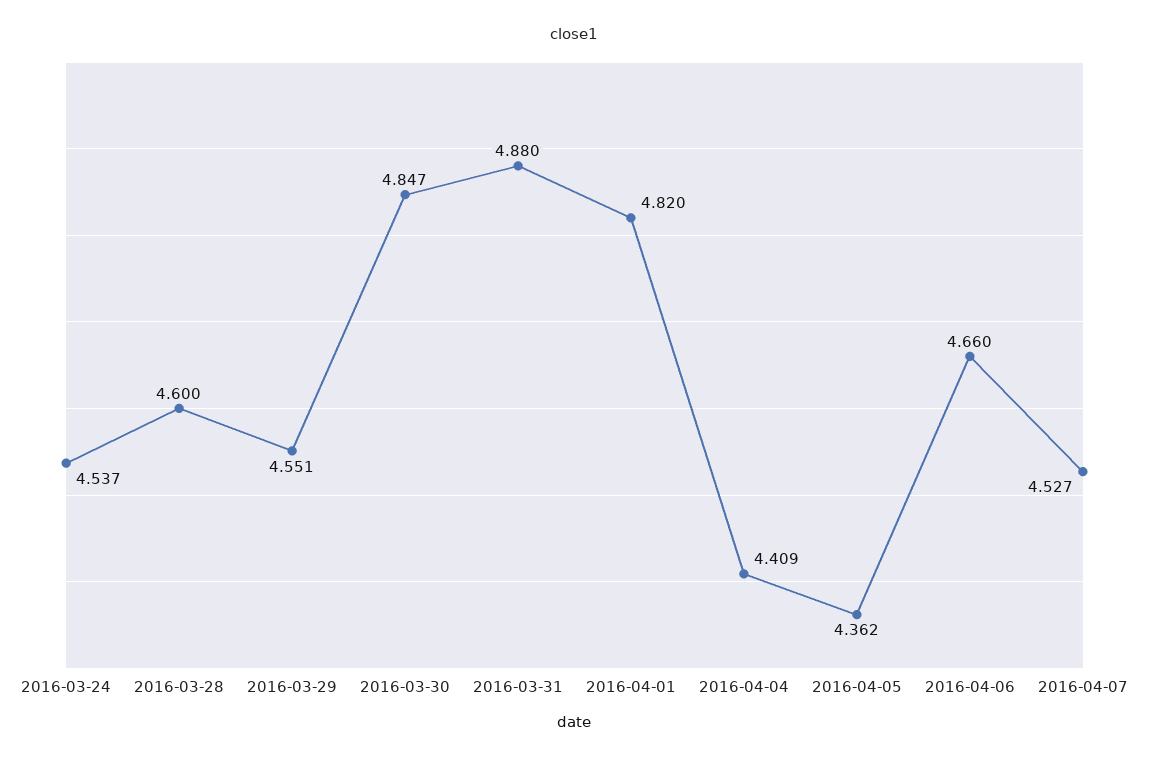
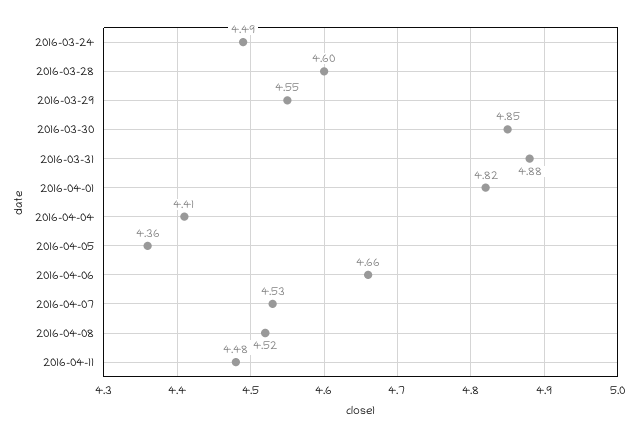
2016-03-24: 4.537 -> 4.49
2016-04-08: none -> 4.52
2016-04-11: none -> 4.48

